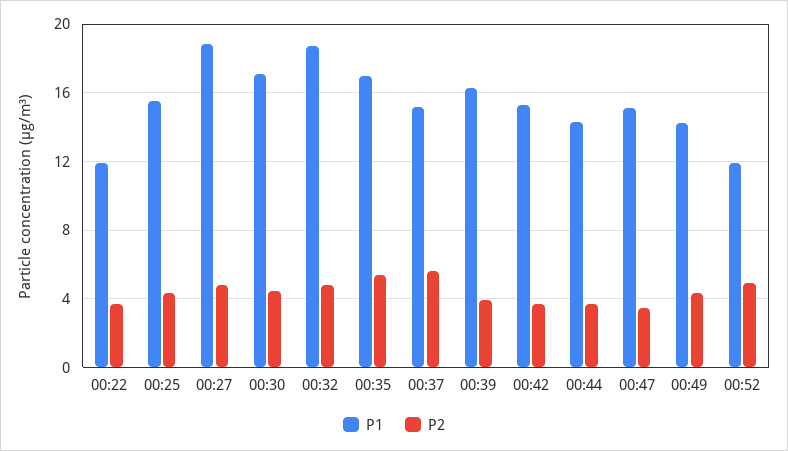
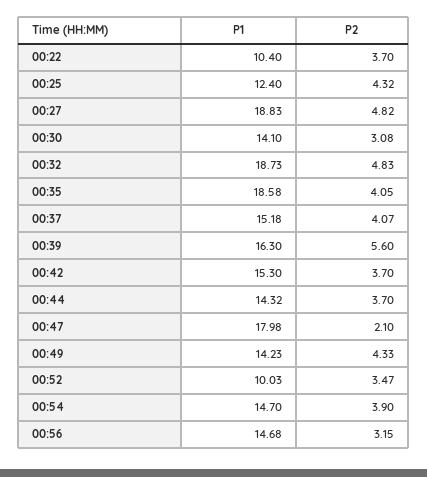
P1, 00:22: 12 -> 10.4
P1, 00:25: 15.5 -> 12.4
P1, 00:30: 17 -> 14.1
P2, 00:30: 4.5 -> 3.08
P1, 00:35: 17 -> 18.58
P2, 00:35: 5.5 -> 4.05
P2, 00:37: 5.5 -> 4.07
P2, 00:39: 4 -> 5.6
P1, 00:47: 15 -> 17.98
P2, 00:47: 3.5 -> 2.1
P1, 00:52: 12 -> 10.03
P2, 00:52: 5 -> 3.47
P1, 00:54: none -> 14.7
P2, 00:54: none -> 3.9
P1, 00:56: none -> 14.68
P2, 00:56: none -> 3.15

